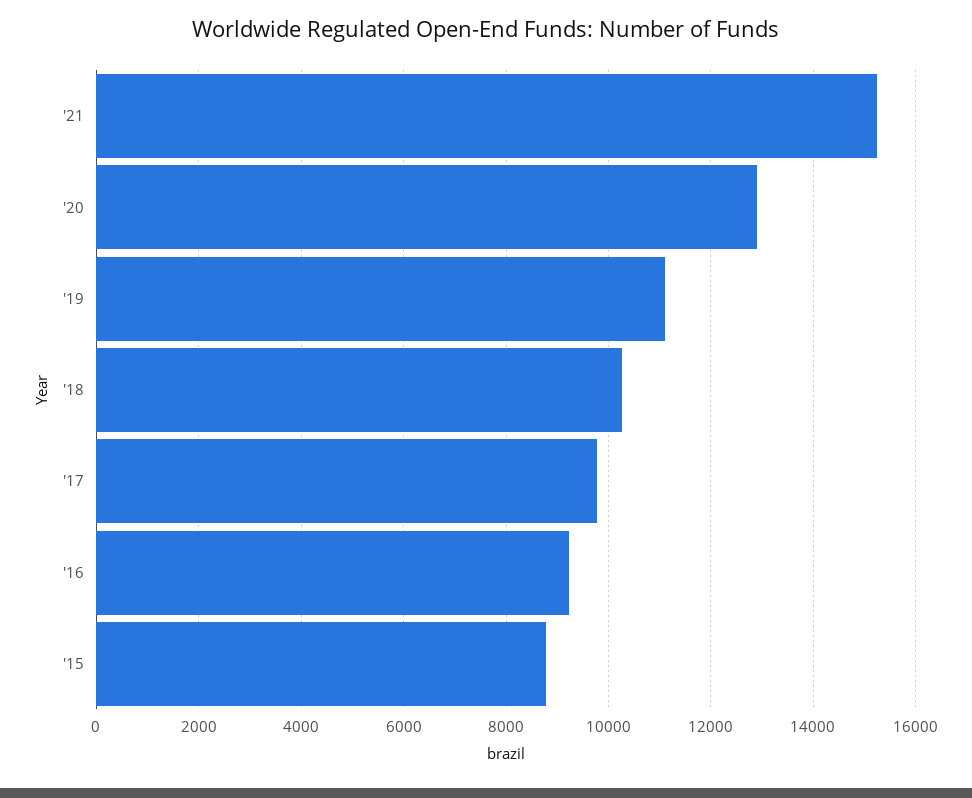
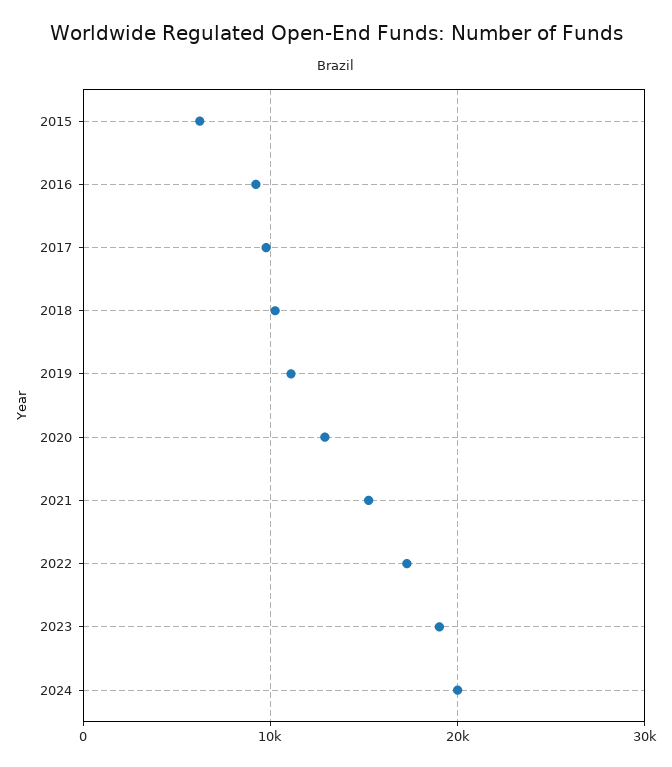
'15: 8800 -> 6000
2022: none -> 17000
2023: none -> 19000
2024: none -> 20000

